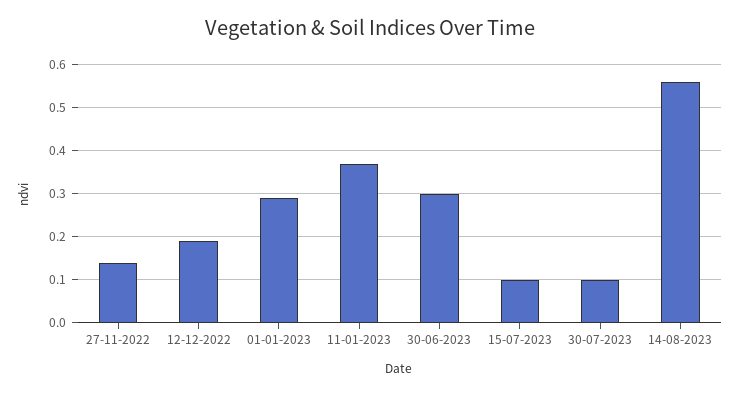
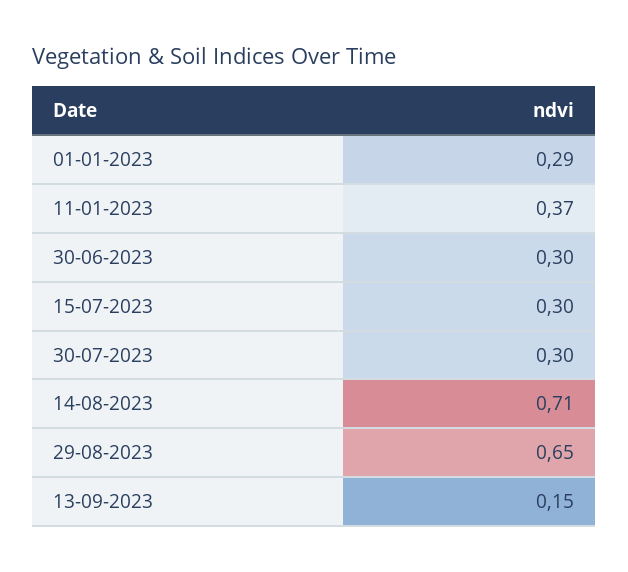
27-11-2022: 0.15 -> none
12-12-2022: 0.2 -> none
15-07-2023: 0.1 -> 0.3
30-07-2023: 0.1 -> 0.3
14-08-2023: 0.55 -> 0.71
29-08-2023: none -> 0.65
13-09-2023: none -> 0.15

